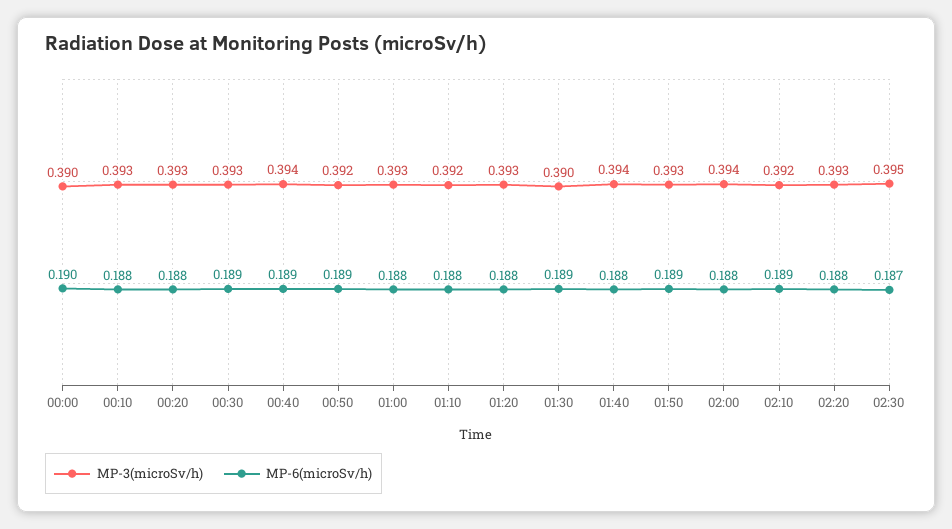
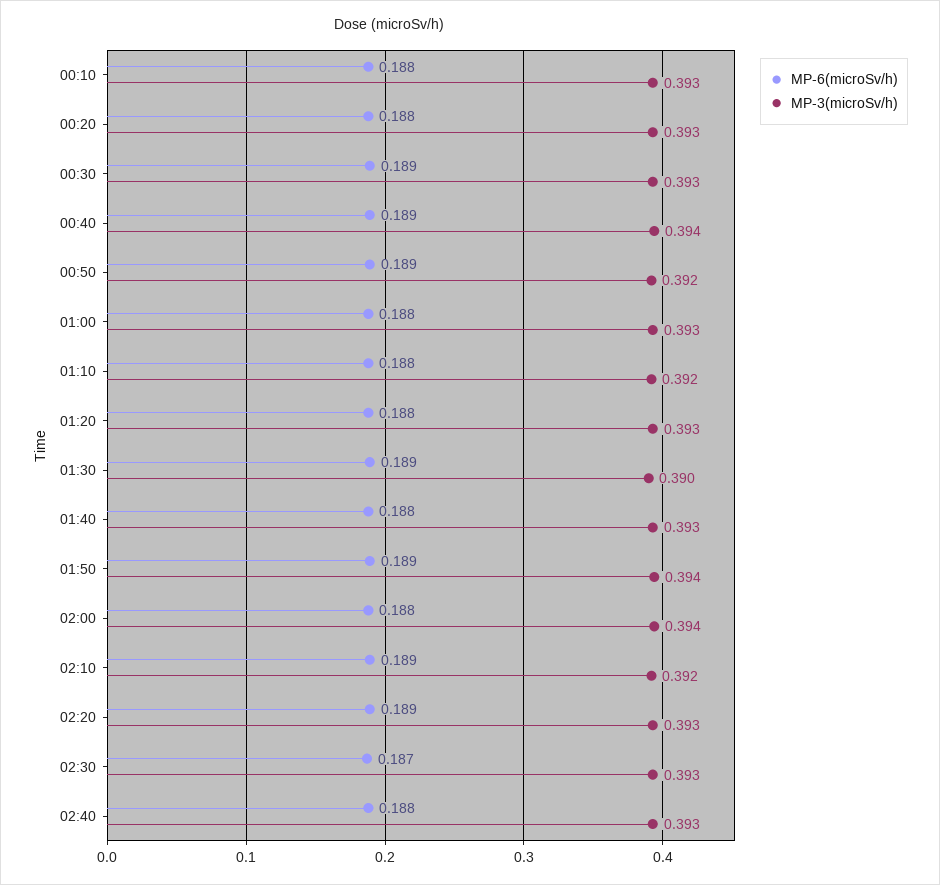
MP-3(microSv/h), 00:00: 0.39 -> none
MP-6(microSv/h), 00:00: 0.19 -> none
MP-3(microSv/h), 01:40: 0.394 -> 0.393
MP-3(microSv/h), 01:50: 0.393 -> 0.394
MP-6(microSv/h), 02:20: 0.188 -> 0.189
MP-3(microSv/h), 02:30: 0.395 -> 0.393
MP-6(microSv/h), 02:40: none -> 0.188
MP-3(microSv/h), 02:40: none -> 0.393

